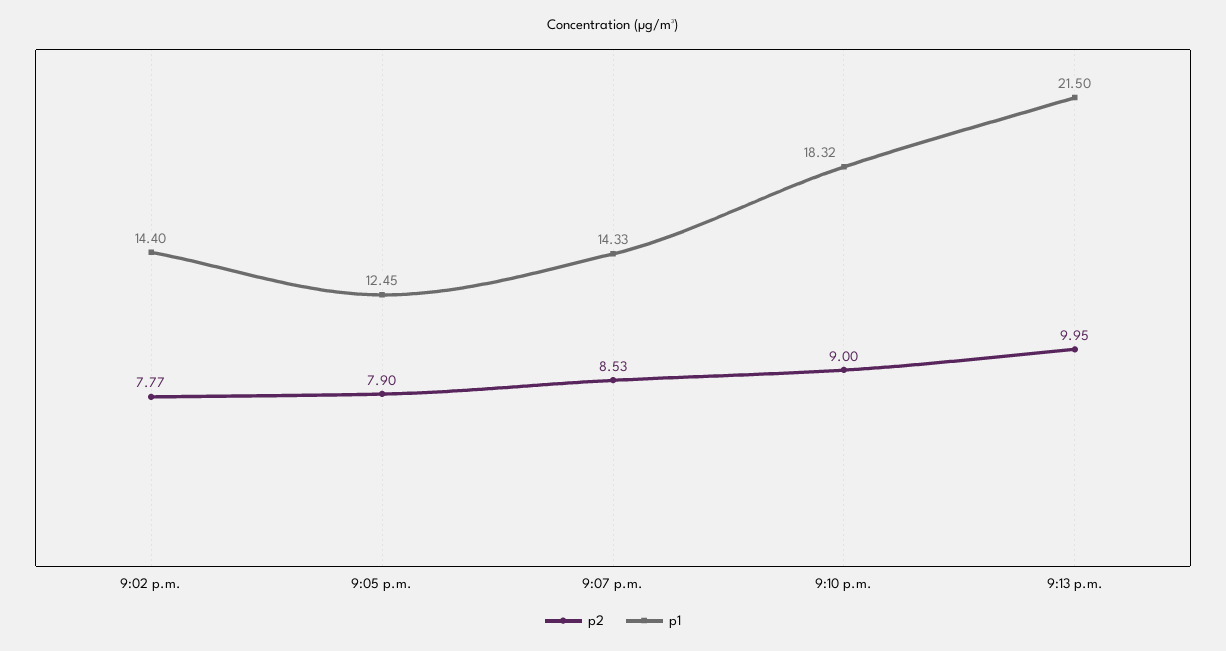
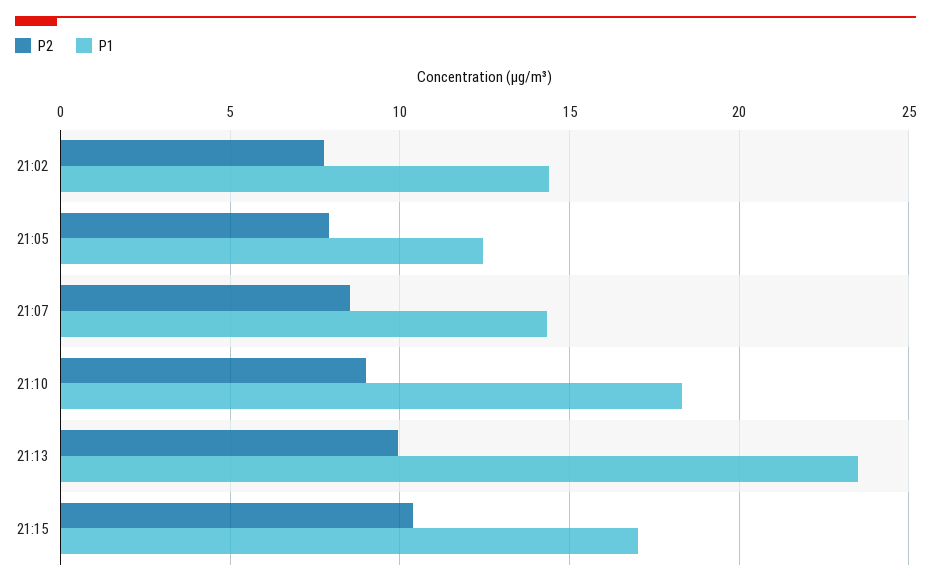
p1, 9:13 p.m.: 21.5 -> 23.5
p2, 21:15: none -> 10.5
p1, 21:15: none -> 17

